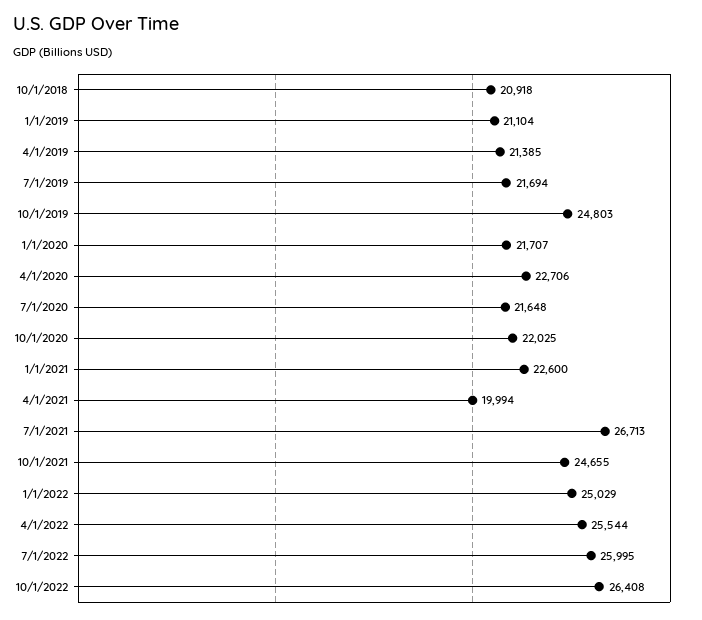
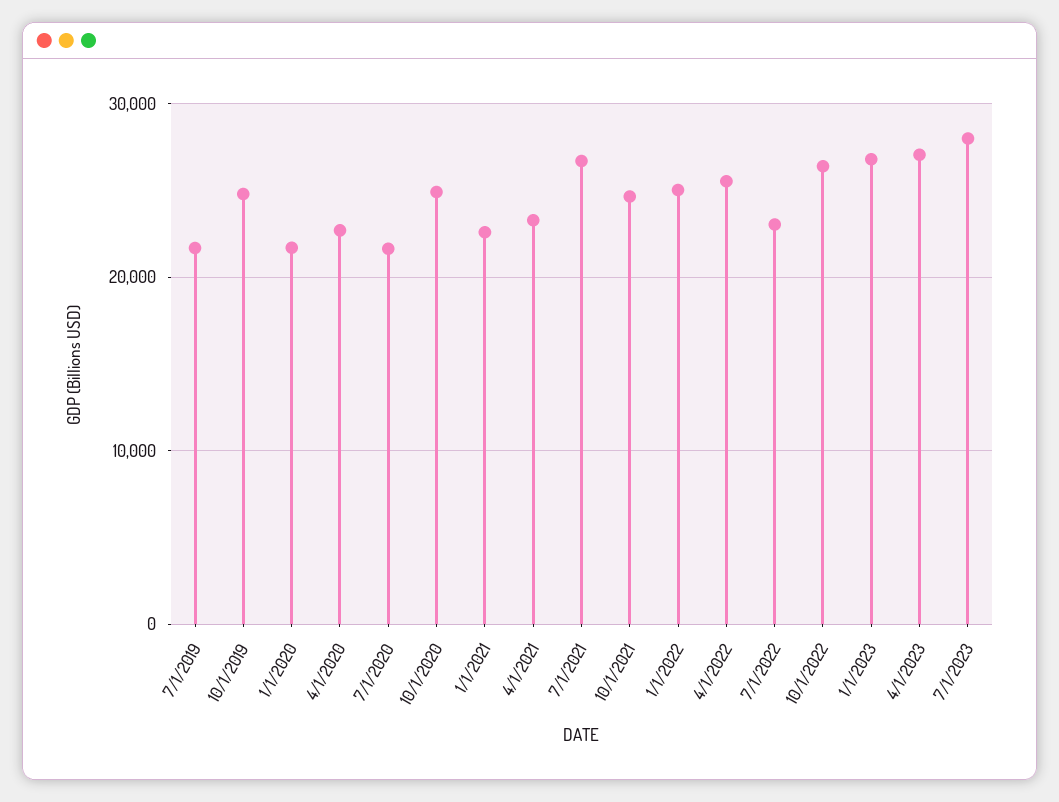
10/1/2018: 20918 -> none
1/1/2019: 21104 -> none
4/1/2019: 21385 -> none
10/1/2020: 22025 -> 25000
4/1/2021: 19994 -> 23000
7/1/2022: 25995 -> 23000
1/1/2023: none -> 27000
4/1/2023: none -> 27000
7/1/2023: none -> 28000

